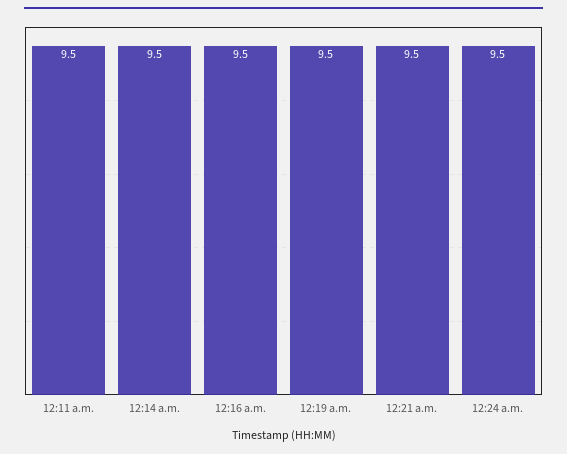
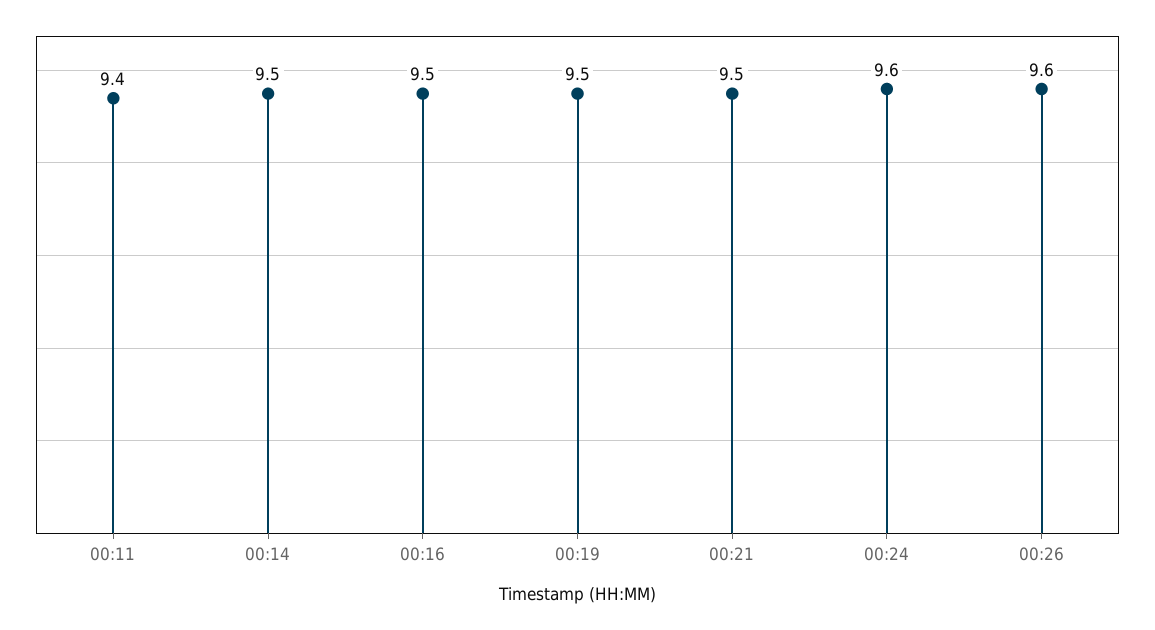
12:11 a.m.: 9.5 -> 9.4
12:24 a.m.: 9.5 -> 9.6
00:26: none -> 9.6

